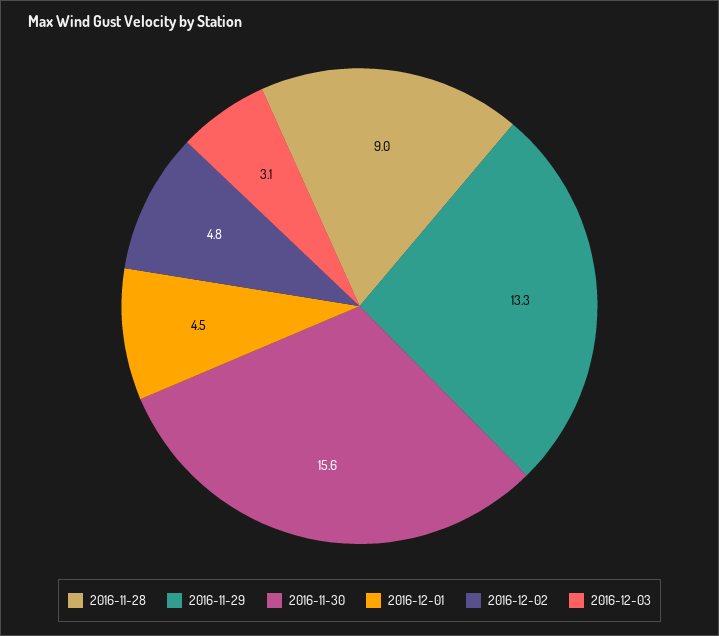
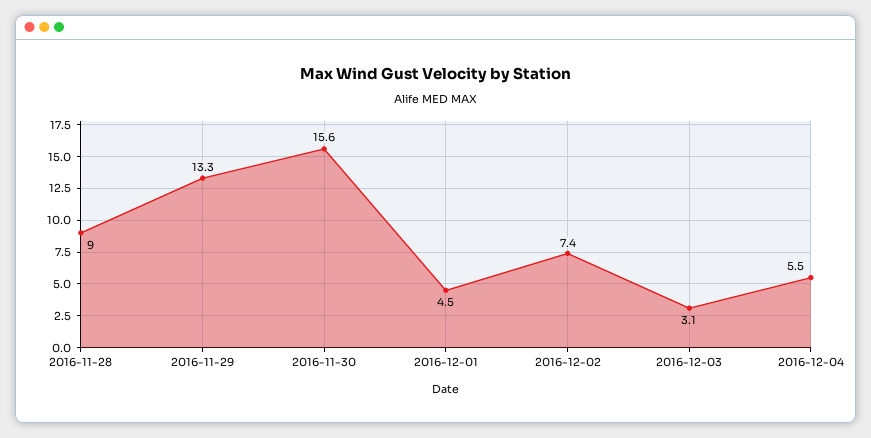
2016-12-02: 4.8 -> 7.4
2016-12-04: none -> 5.5

